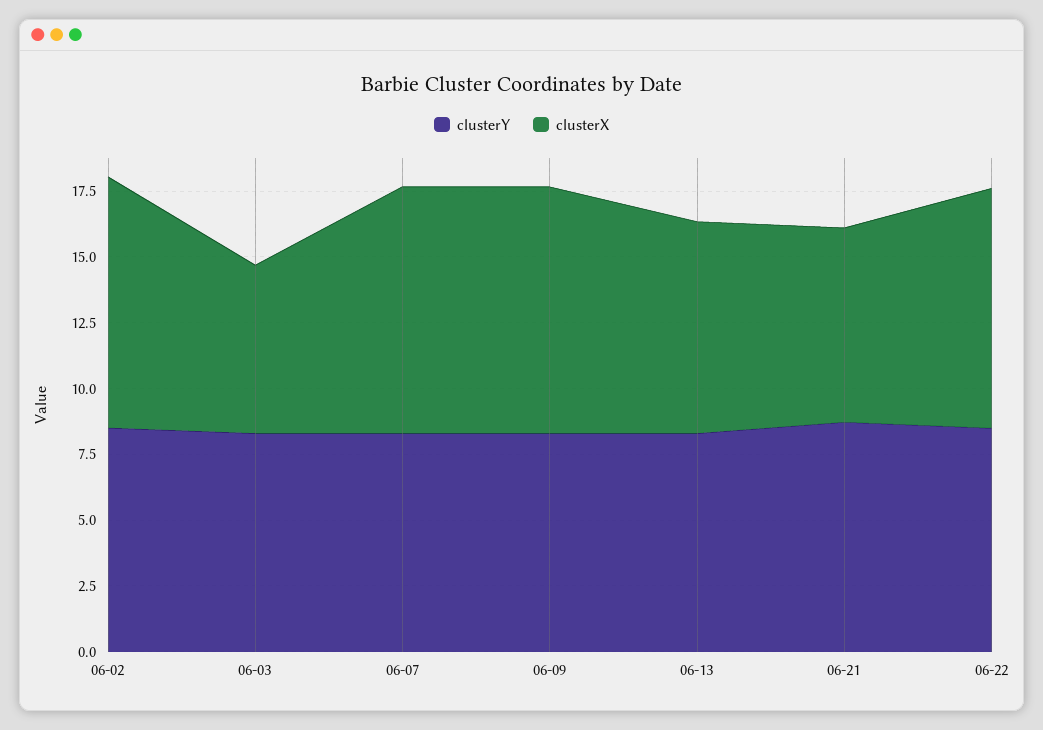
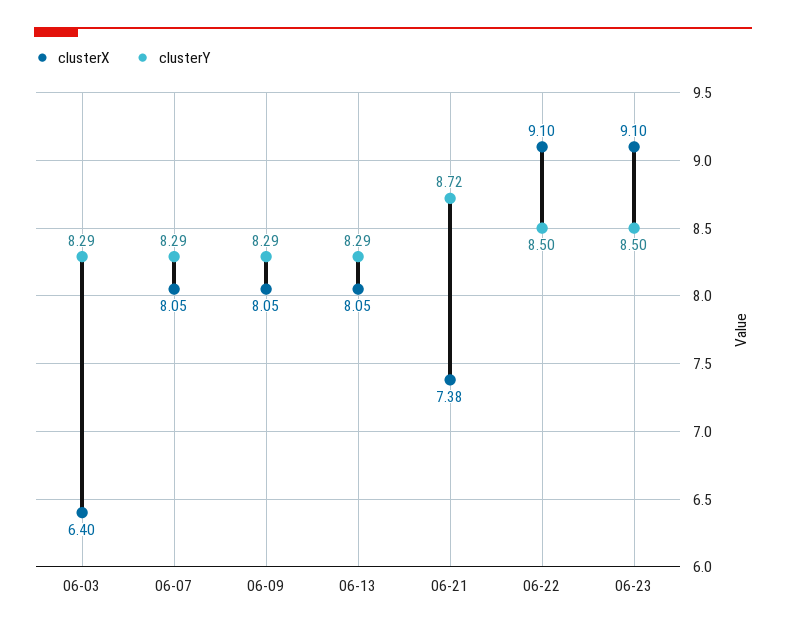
clusterY, 06-02: 8.5 -> none
clusterX, 06-02: 9.5 -> none
clusterX, 06-07: 9.5 -> 8.05
clusterX, 06-09: 9.5 -> 8.05
clusterX, 06-23: none -> 9.1
clusterY, 06-23: none -> 8.5

